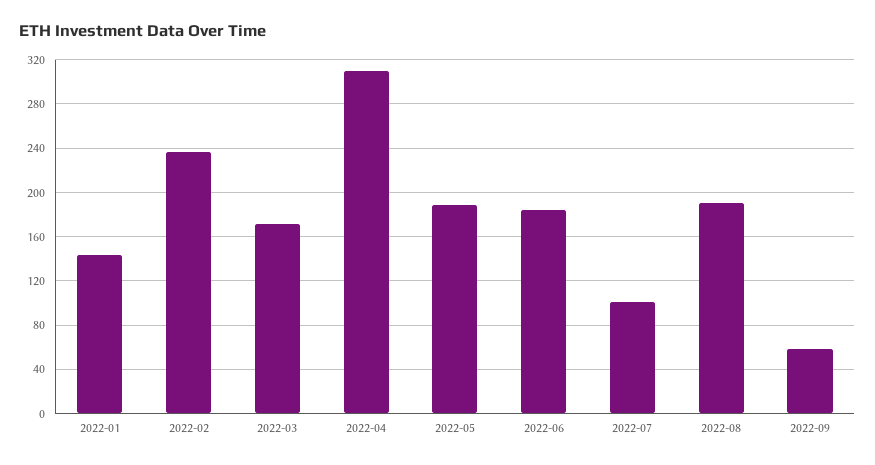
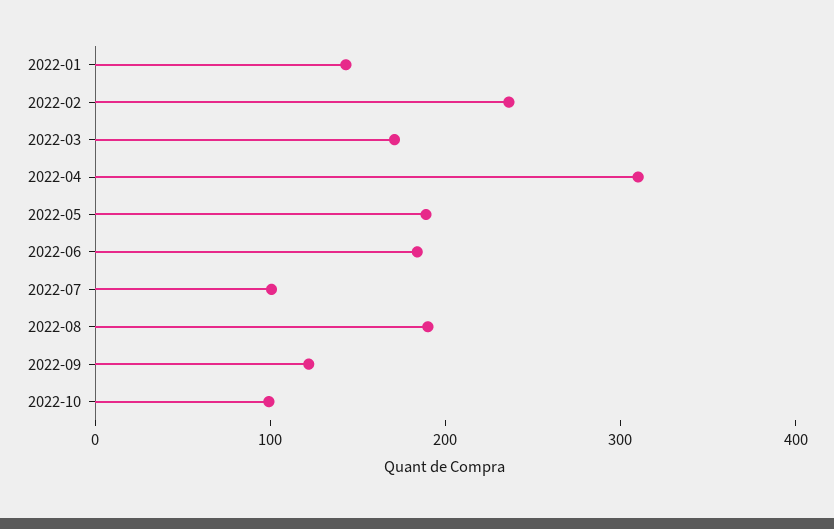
2022-09: 60 -> 120
2022-10: none -> 100

